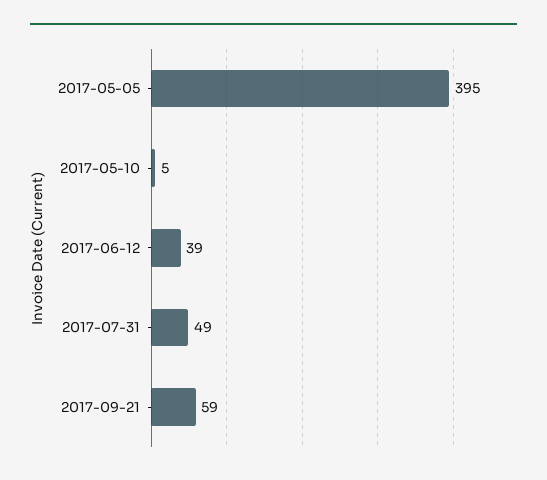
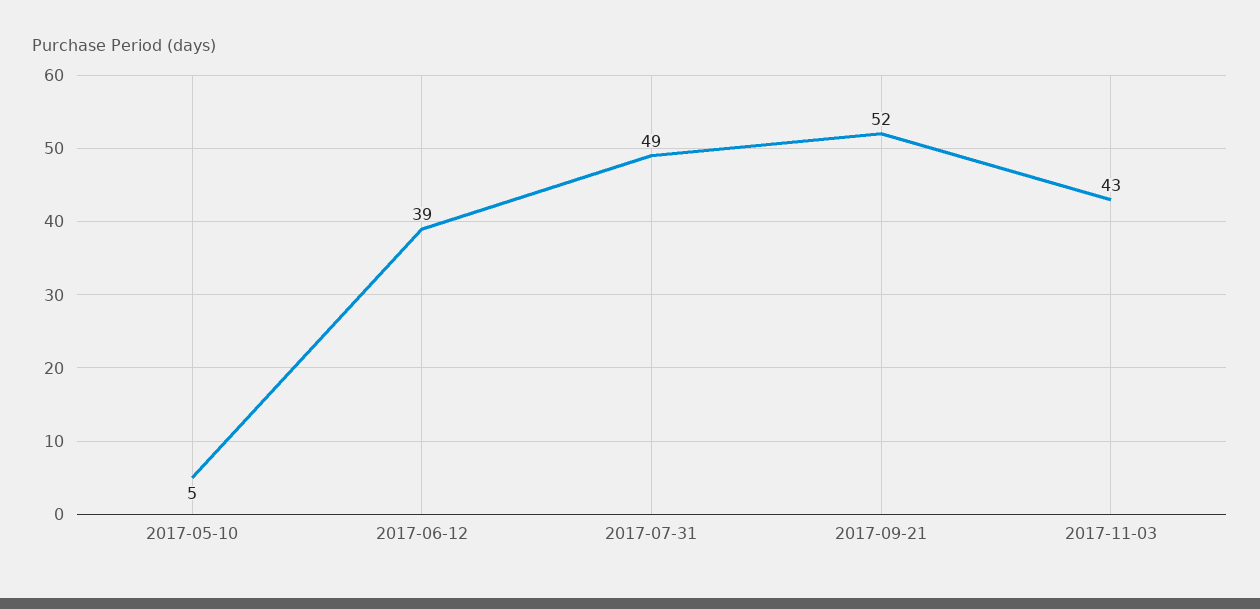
2017-05-05: 395 -> none
2017-09-21: 59 -> 52
2017-11-03: none -> 43

